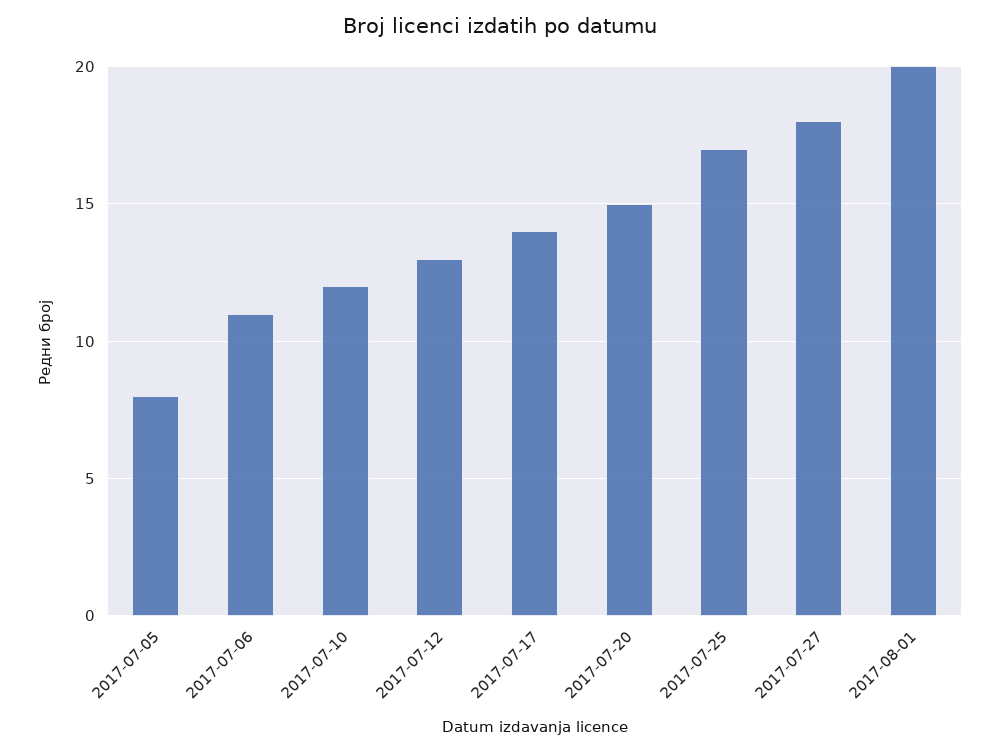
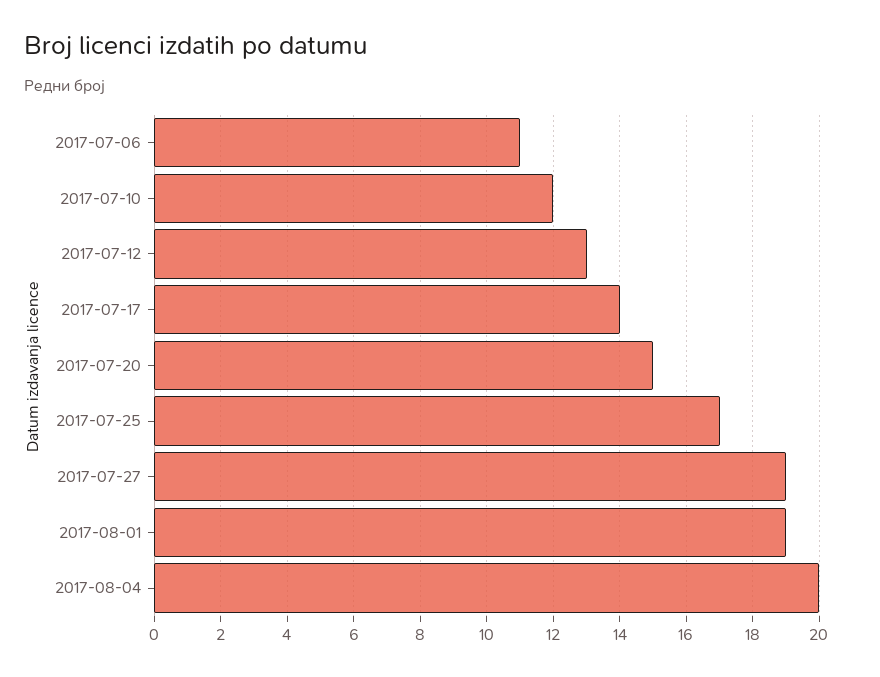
2017-07-05: 8 -> none
2017-07-27: 18 -> 19
2017-08-01: 20 -> 19
2017-08-04: none -> 20

